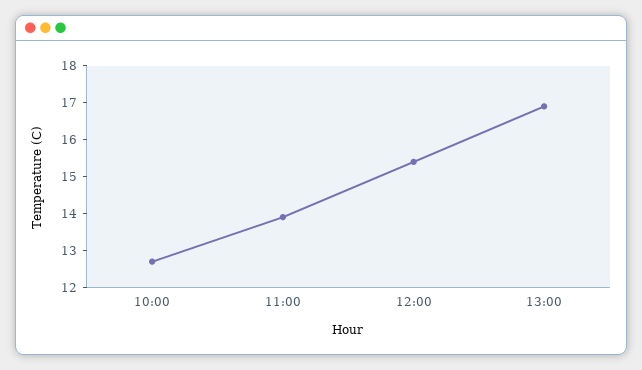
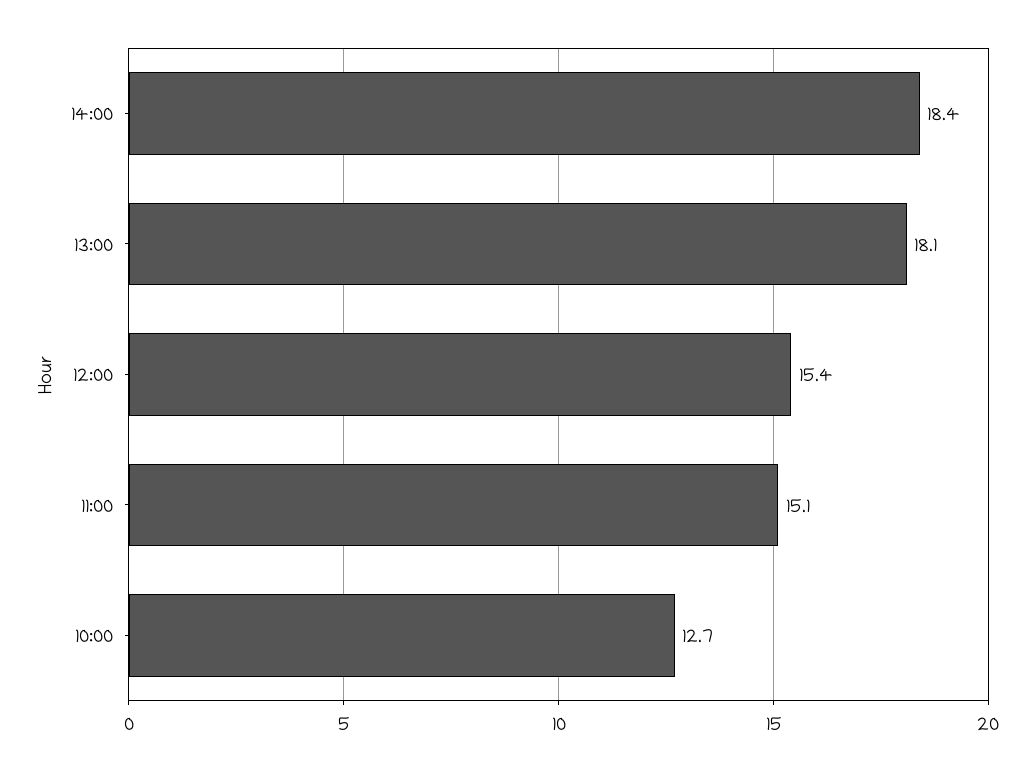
11:00: 14 -> 15.1
13:00: 17 -> 18.1
14:00: none -> 18.4

